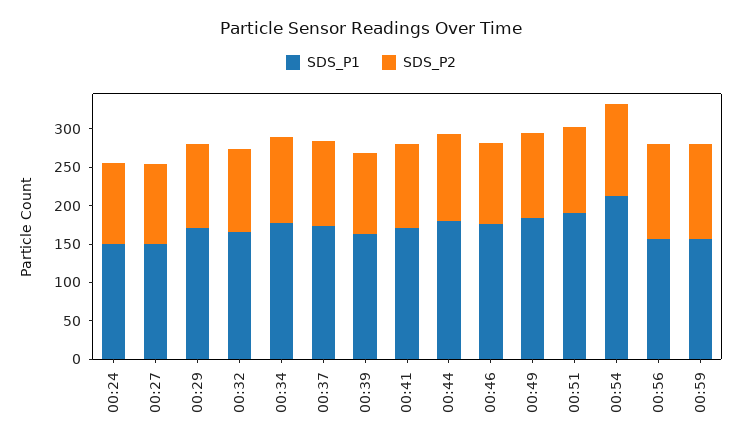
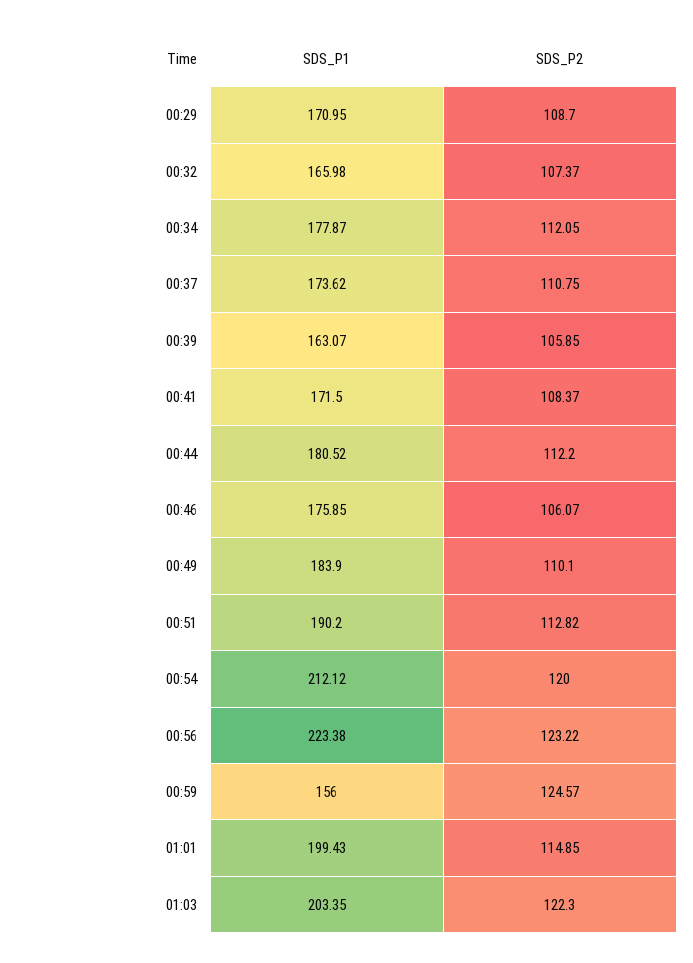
SDS_P1, 00:24: 150 -> none
SDS_P2, 00:24: 100 -> none
SDS_P1, 00:27: 150 -> none
SDS_P2, 00:27: 100 -> none
SDS_P1, 00:56: 150 -> 223.38
SDS_P1, 01:01: none -> 199.43
SDS_P2, 01:01: none -> 114.85
SDS_P1, 01:03: none -> 203.35
SDS_P2, 01:03: none -> 122.3

